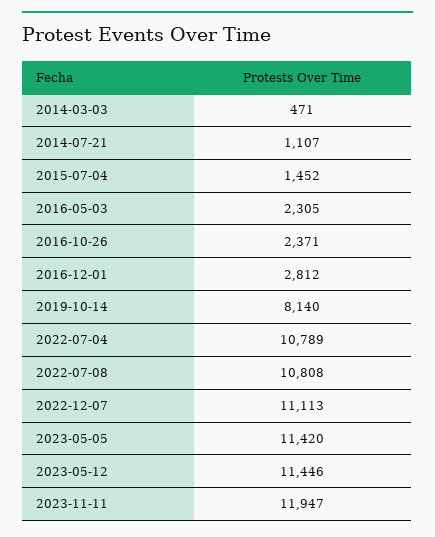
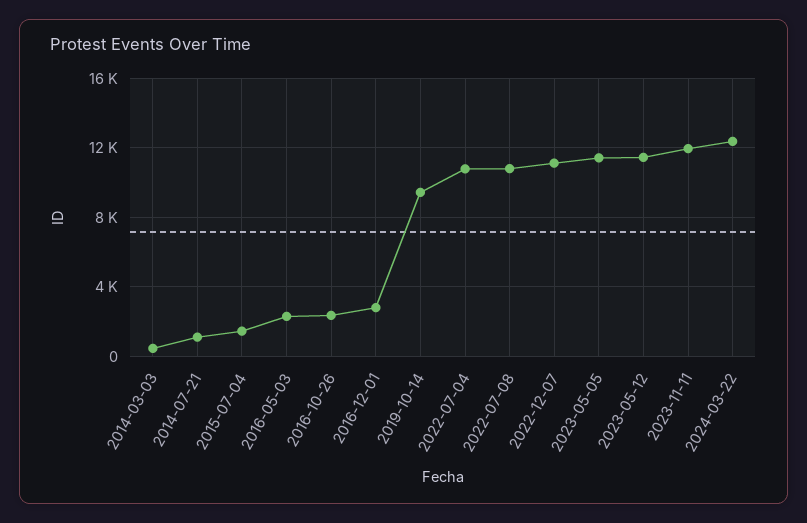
2019-10-14: 8140 -> 9500
2024-03-22: none -> 12500

